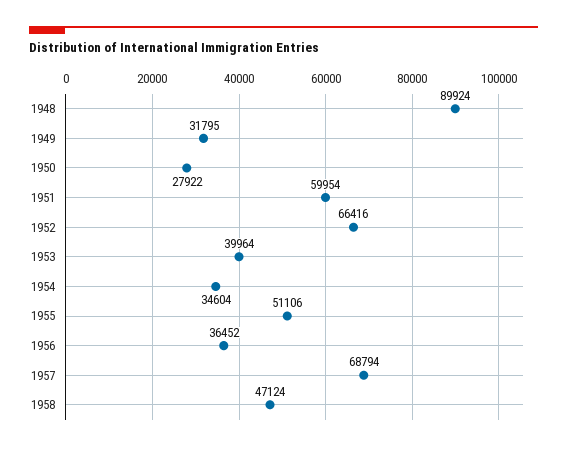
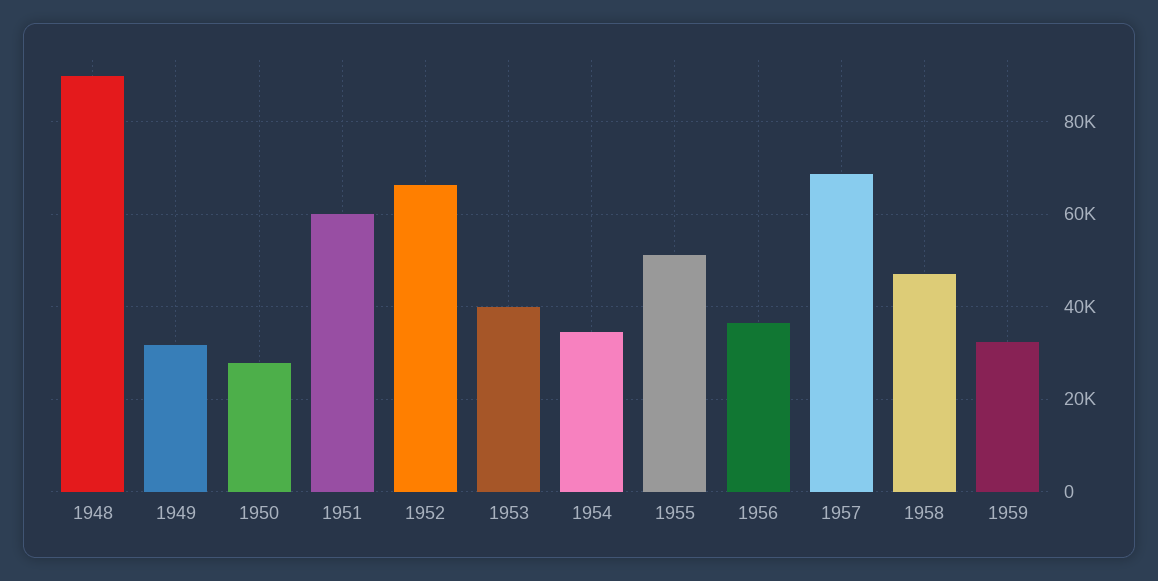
1959: none -> 32000

